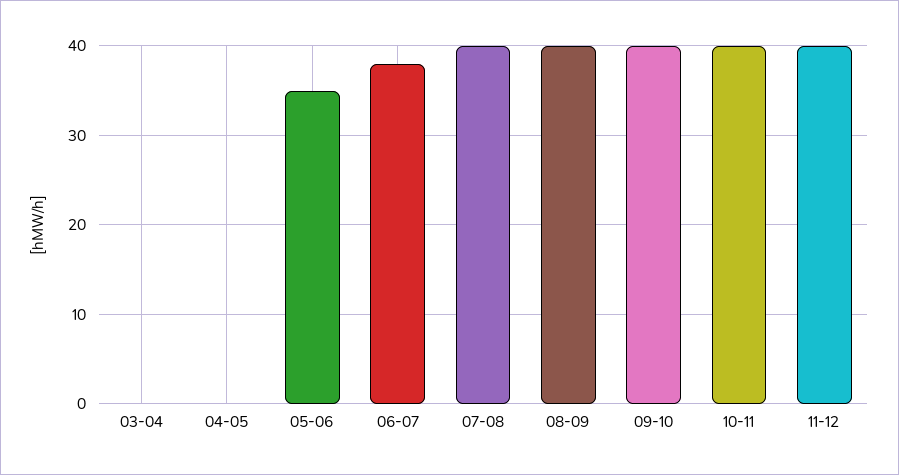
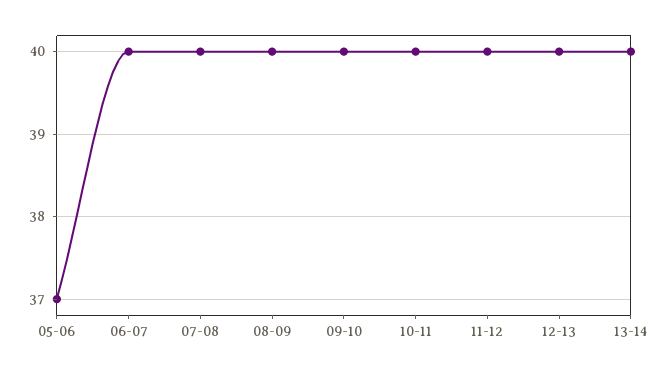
03-04: 0 -> none
04-05: 0 -> none
05-06: 35 -> 37
06-07: 38 -> 40
12-13: none -> 40
13-14: none -> 40

